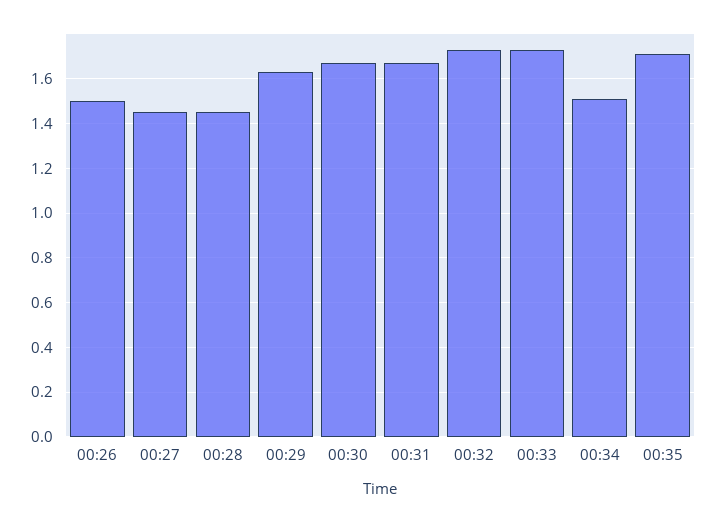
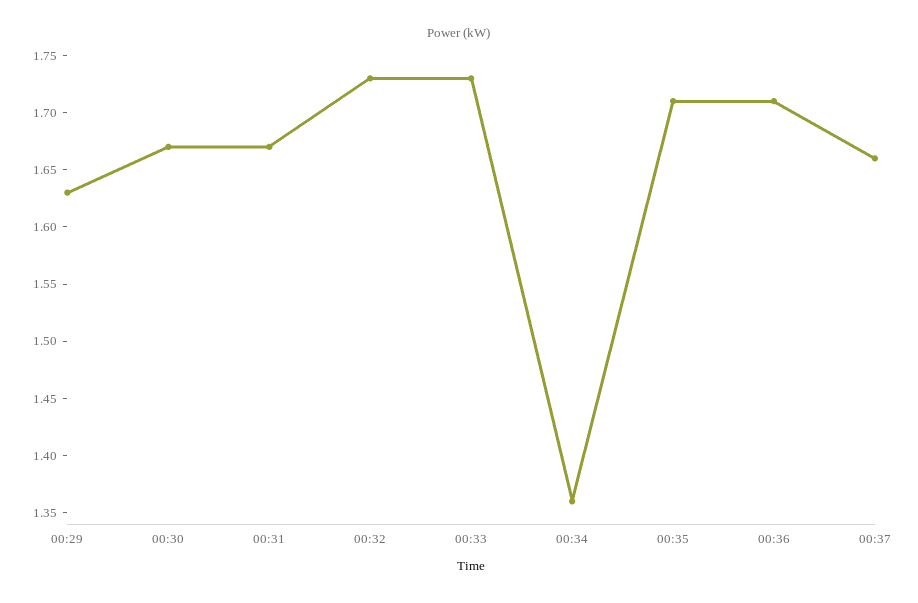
00:26: 1.5 -> none
00:27: 1.45 -> none
00:28: 1.45 -> none
00:34: 1.5 -> 1.36
00:36: none -> 1.71
00:37: none -> 1.66

